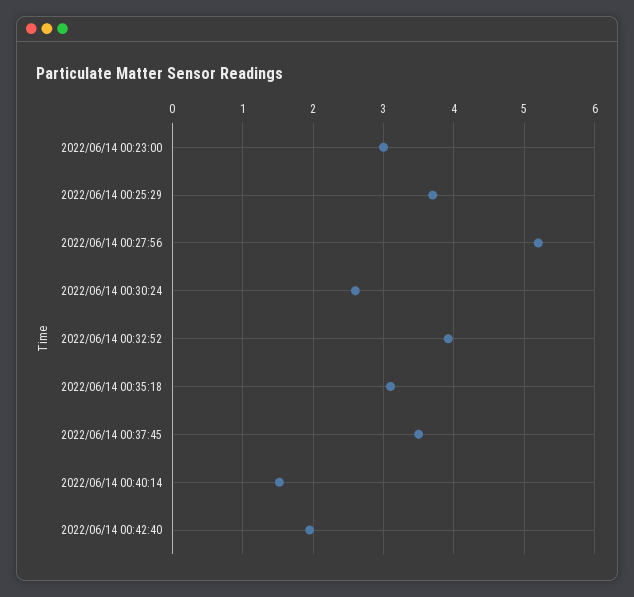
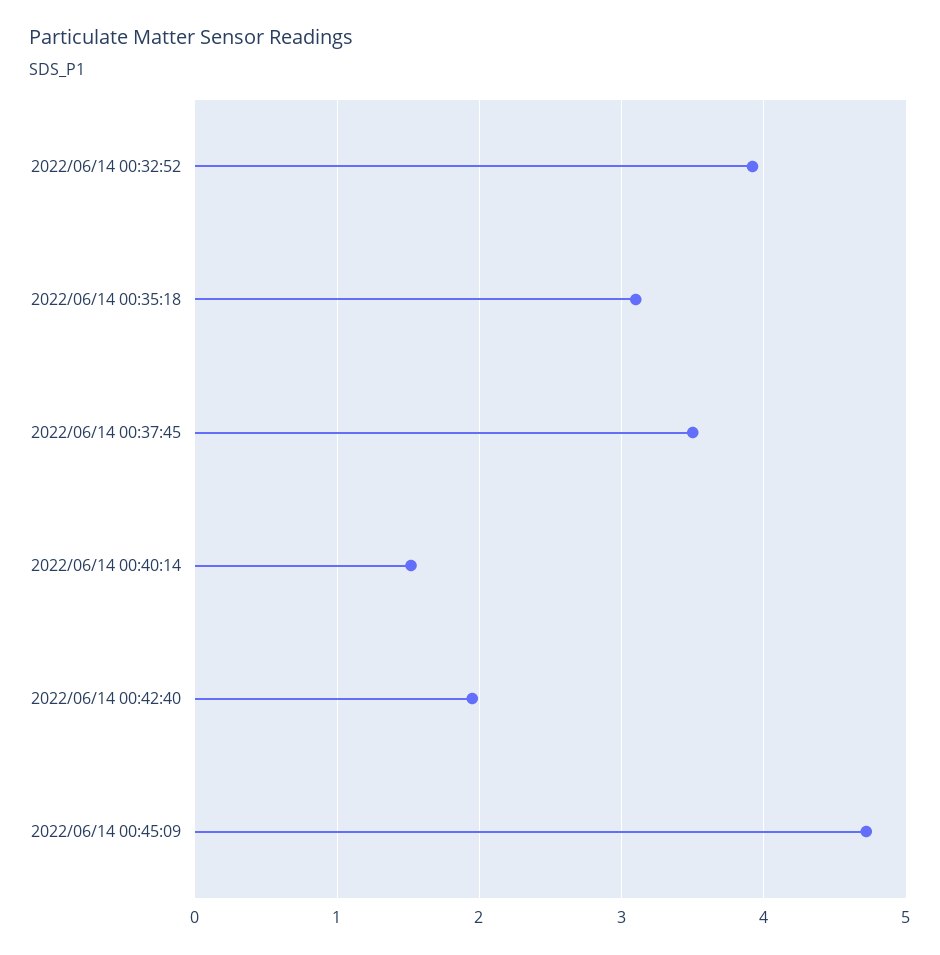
2022/06/14 00:23:00: 3 -> none
2022/06/14 00:25:29: 3.7 -> none
2022/06/14 00:27:56: 5.2 -> none
2022/06/14 00:30:24: 2.6 -> none
2022/06/14 00:45:09: none -> 4.7

